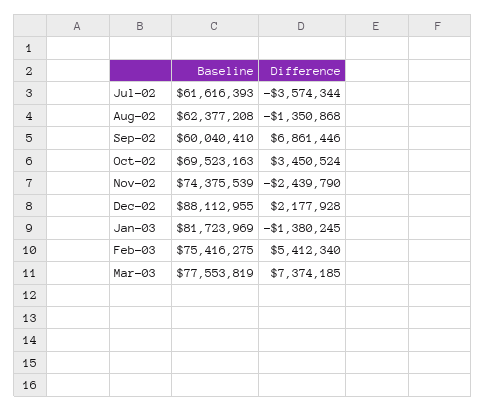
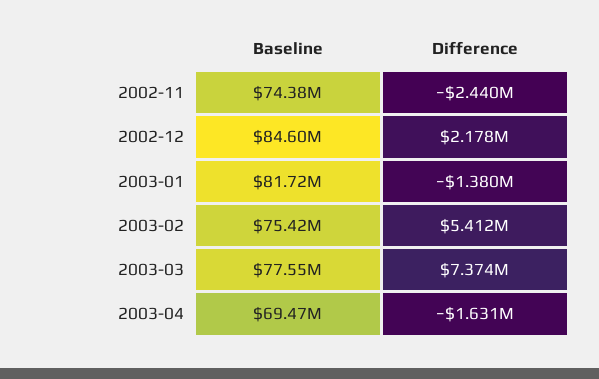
Baseline, Jul-02: 61616393 -> none
Difference, Jul-02: -3574344 -> none
Baseline, Aug-02: 62377208 -> none
Difference, Aug-02: -1350868 -> none
Baseline, Sep-02: 60040410 -> none
Difference, Sep-02: 6861446 -> none
Baseline, Oct-02: 69523163 -> none
Difference, Oct-02: 3450524 -> none
Baseline, Dec-02: 88112955 -> 84600000
Baseline, 2003-04: none -> 69470000
Difference, 2003-04: none -> -1631000

